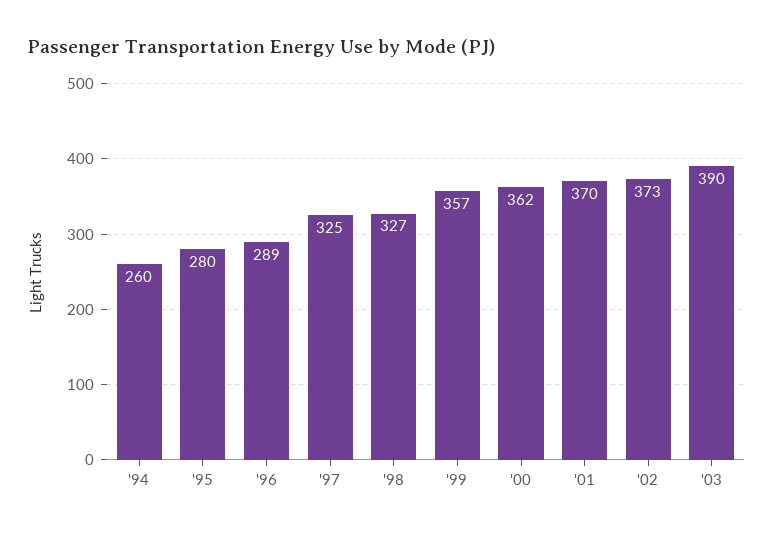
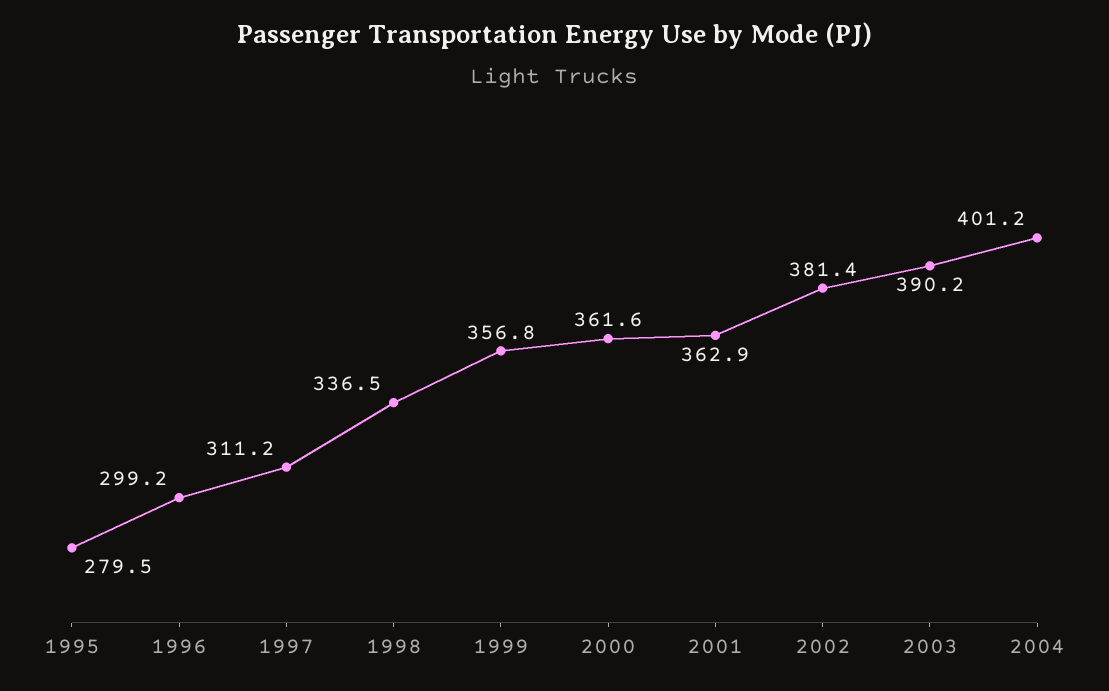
'94: 260 -> none
'96: 289 -> 299.2
'97: 325 -> 311.2
'98: 327 -> 336.5
'01: 370 -> 362.9
'02: 373 -> 381.4
2004: none -> 401.2

